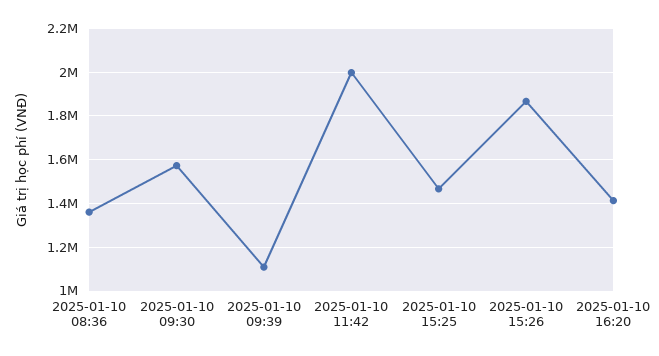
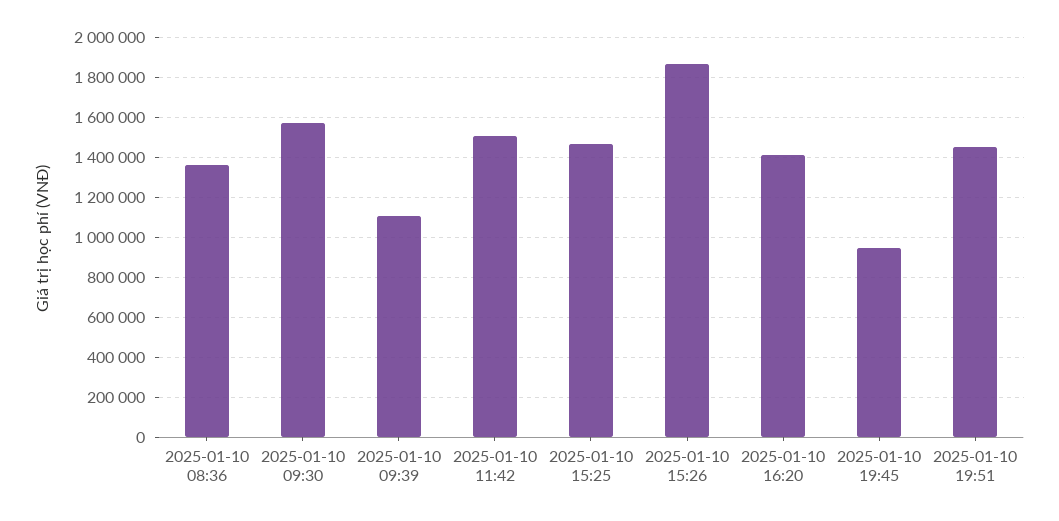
2025-01-10 11:42: 2000000 -> 1500000
2025-01-10 19:45: none -> 950000
2025-01-10 19:51: none -> 1450000

